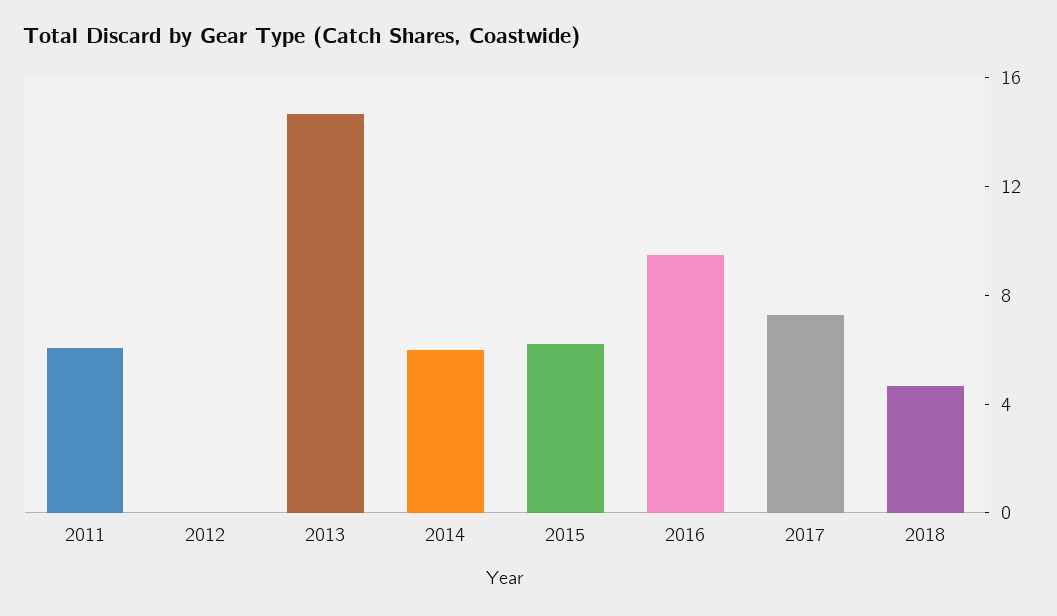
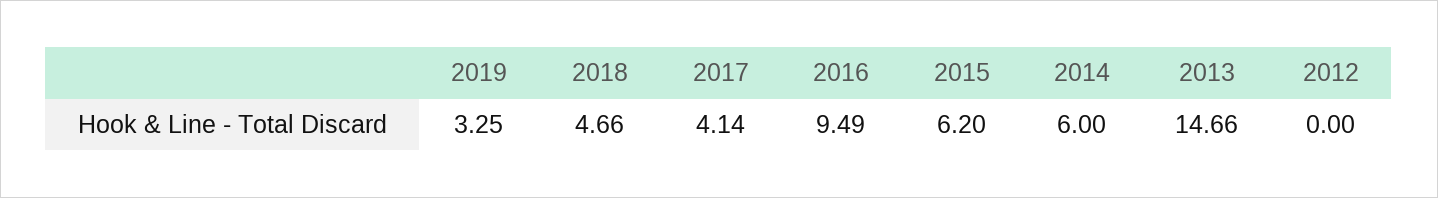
2011: 6 -> none
2017: 7 -> 4.14
2019: none -> 3.25

